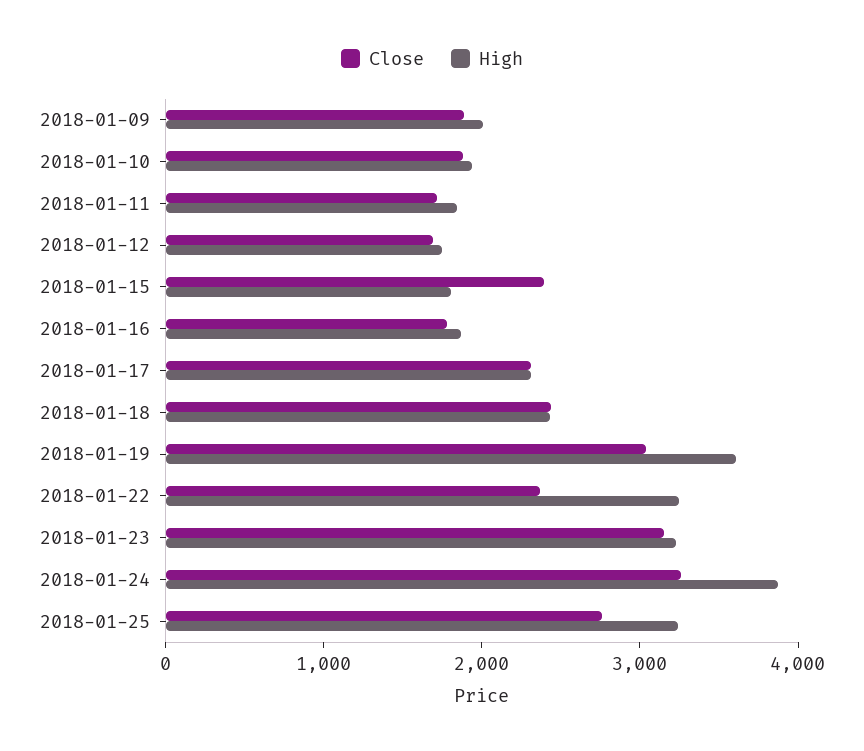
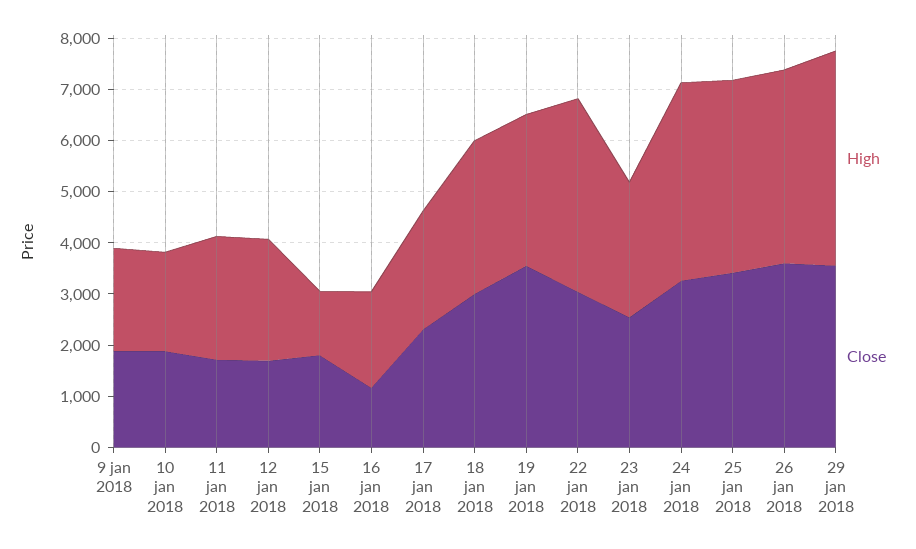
High, 2018-01-11: 1800 -> 2400
High, 2018-01-12: 1800 -> 2400
Close, 2018-01-15: 2400 -> 1800
High, 2018-01-15: 1800 -> 1200
Close, 2018-01-16: 1800 -> 1200
Close, 2018-01-18: 2400 -> 3000
High, 2018-01-18: 2400 -> 3000
Close, 2018-01-19: 3000 -> 3600
High, 2018-01-19: 3600 -> 3000
Close, 2018-01-22: 2400 -> 3000
High, 2018-01-22: 3200 -> 3800
Close, 2018-01-23: 3200 -> 2600
High, 2018-01-23: 3200 -> 2600
Close, 2018-01-25: 2800 -> 3400
High, 2018-01-25: 3200 -> 3800
High, 26 jan 2018: none -> 3800
Close, 26 jan 2018: none -> 3600
High, 29 jan 2018: none -> 4200
Close, 29 jan 2018: none -> 3600

